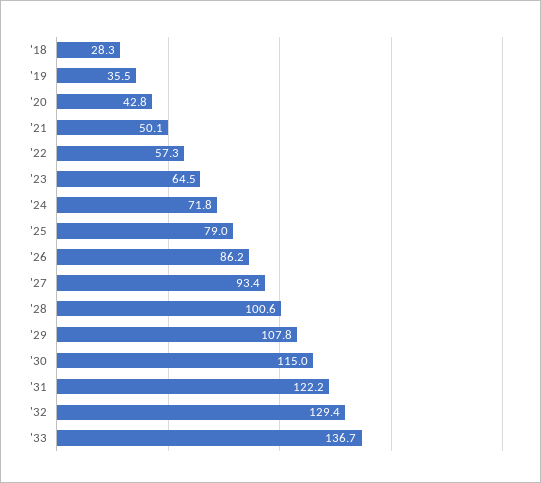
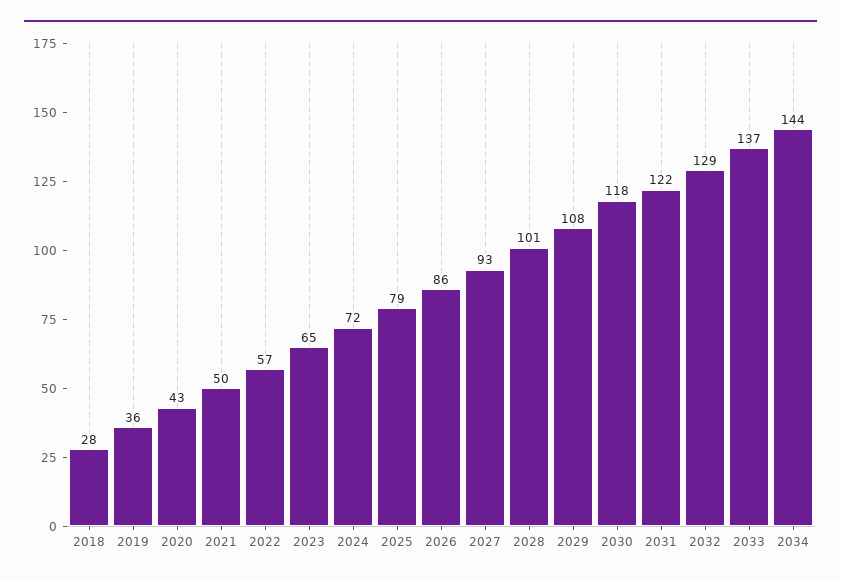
'30: 115 -> 118
2034: none -> 144

